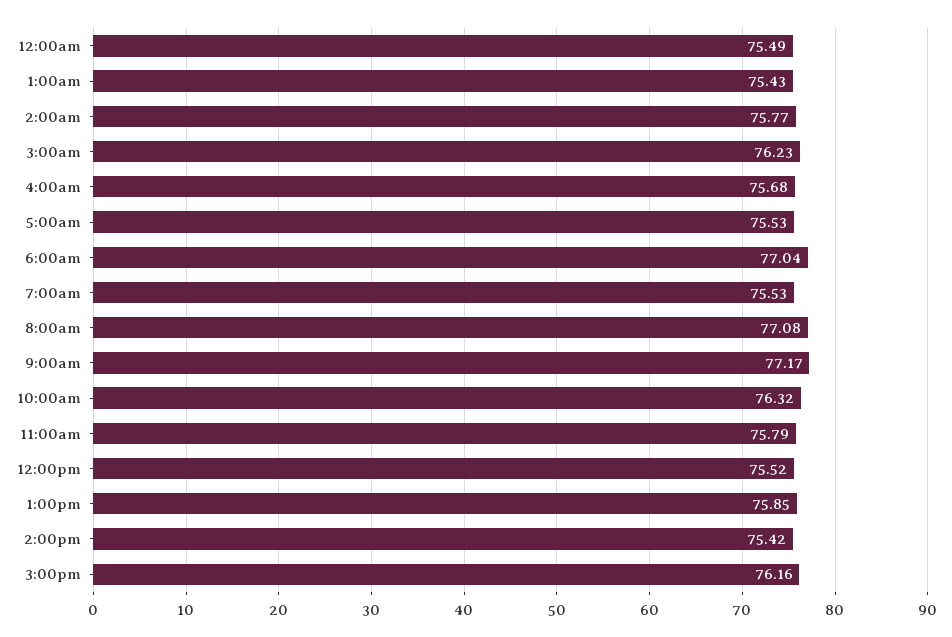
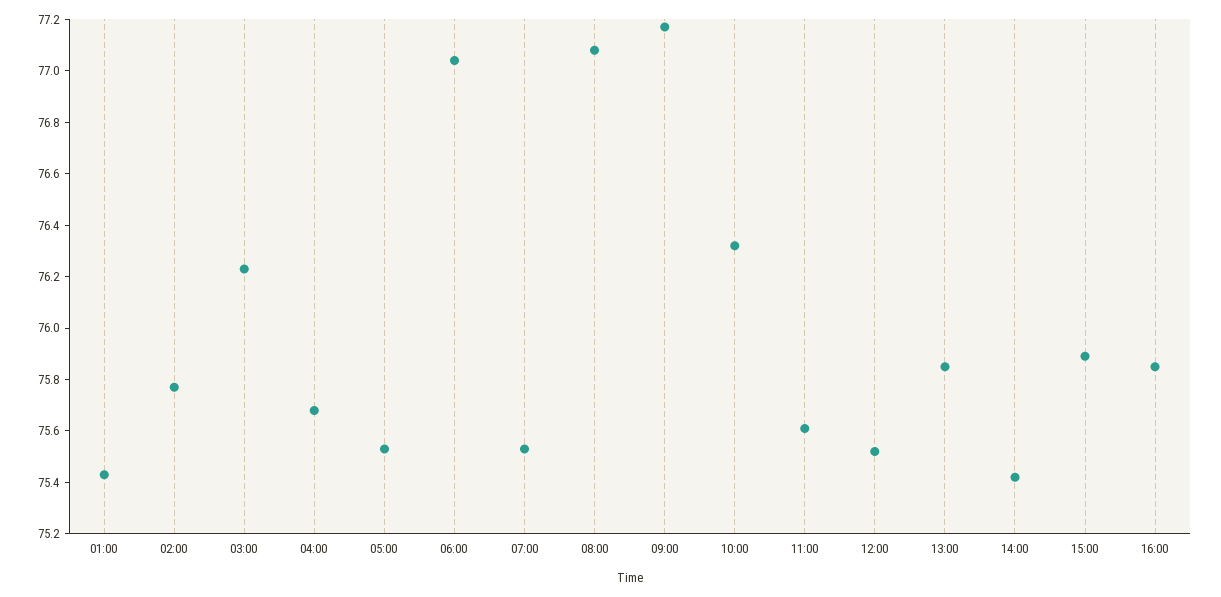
12:00am: 75.49 -> none
11:00am: 75.79 -> 75.6
3:00pm: 76.16 -> 75.9
16:00: none -> 75.85

